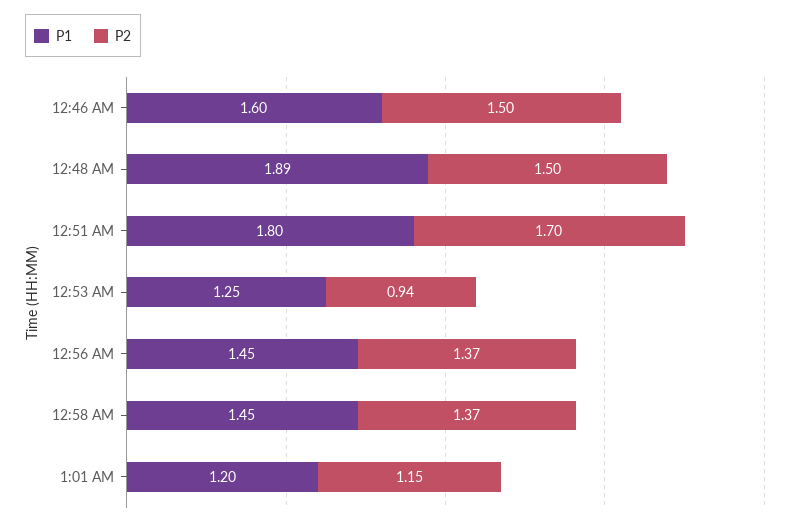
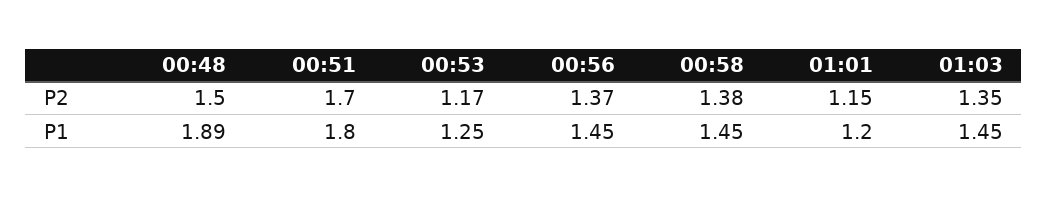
P1, 12:46 AM: 1.6 -> none
P2, 12:46 AM: 1.5 -> none
P2, 12:53 AM: 0.94 -> 1.17
P2, 12:58 AM: 1.37 -> 1.38
P2, 01:03: none -> 1.35
P1, 01:03: none -> 1.45

